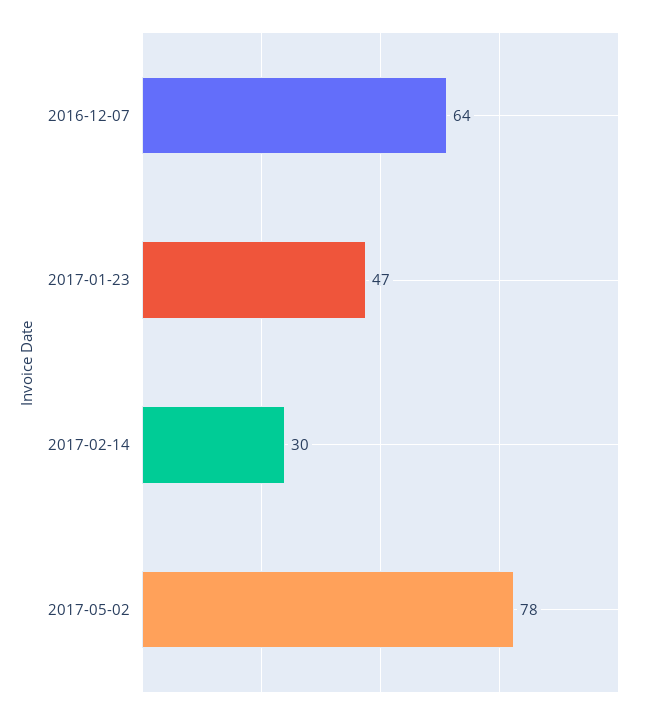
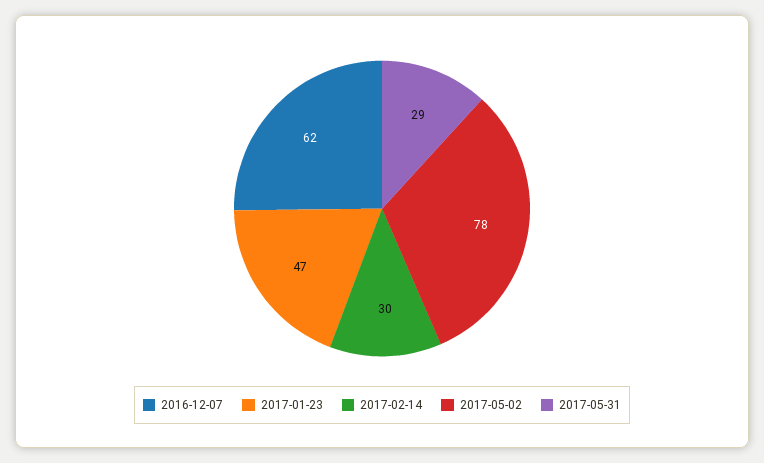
2016-12-07: 64 -> 62
2017-05-31: none -> 29

